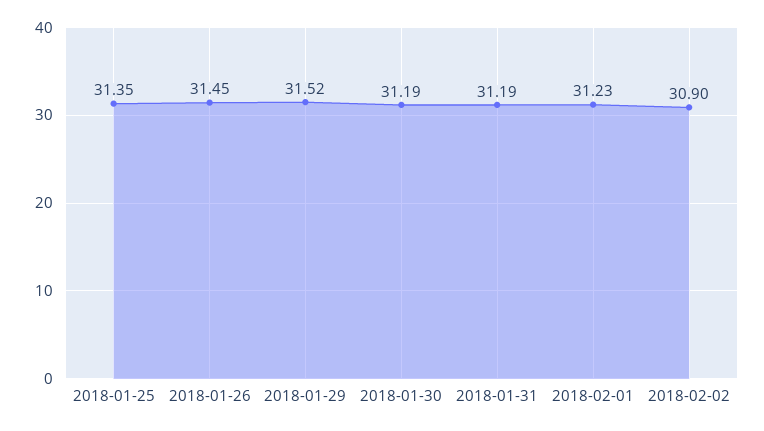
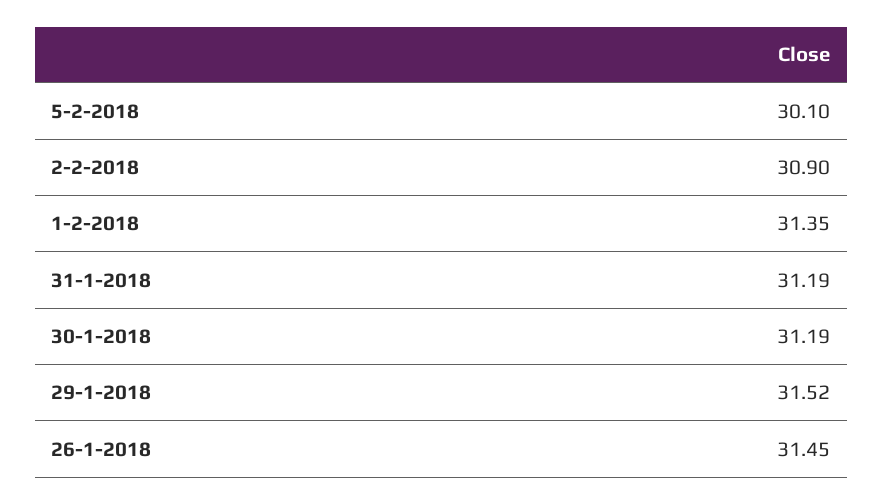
2018-01-25: 31.35 -> none
2018-02-01: 31.23 -> 31.35
5-2-2018: none -> 30.1

